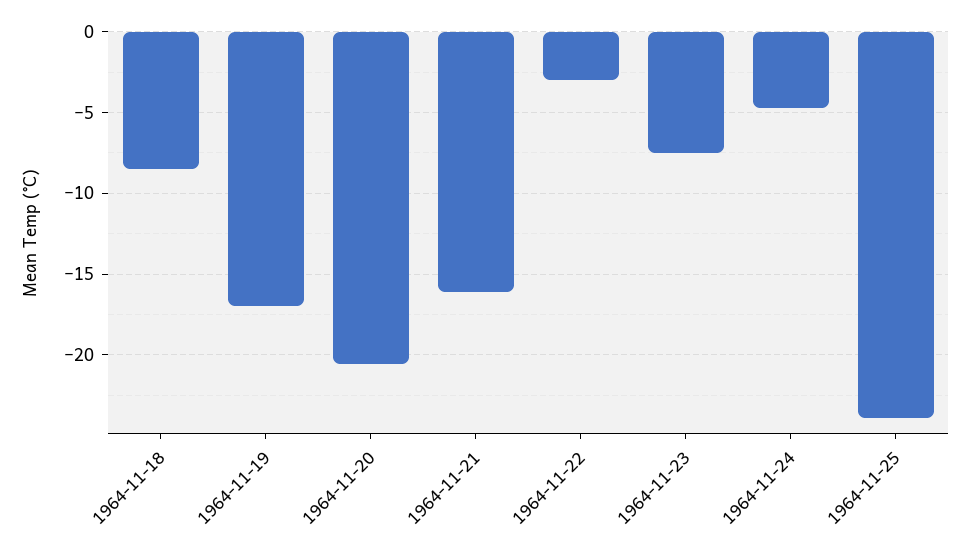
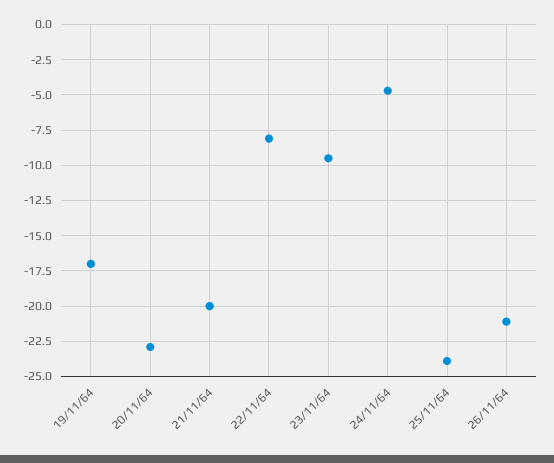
1964-11-18: -8.5 -> none
1964-11-20: -20.5 -> -23
1964-11-21: -16 -> -20
1964-11-22: -3 -> -8
1964-11-23: -7.5 -> -9.5
26/11/64: none -> -21

